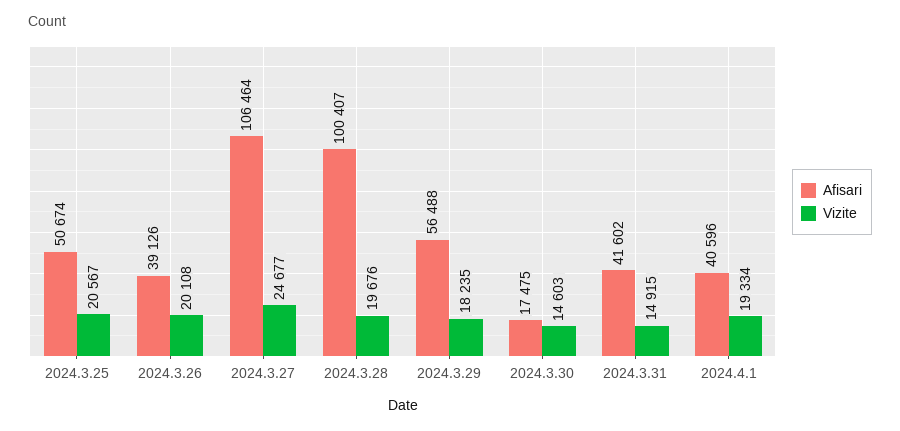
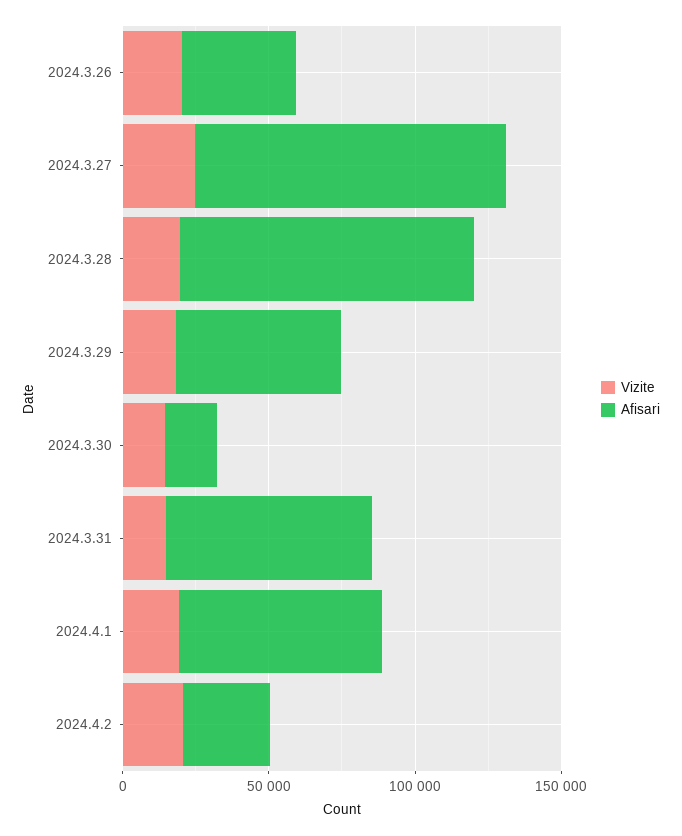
Afisari, 2024.3.25: 50674 -> none
Vizite, 2024.3.25: 20567 -> none
Afisari, 2024.3.31: 41602 -> 70000
Afisari, 2024.4.1: 40596 -> 70000
Vizite, 2024.4.2: none -> 20000
Afisari, 2024.4.2: none -> 30000

